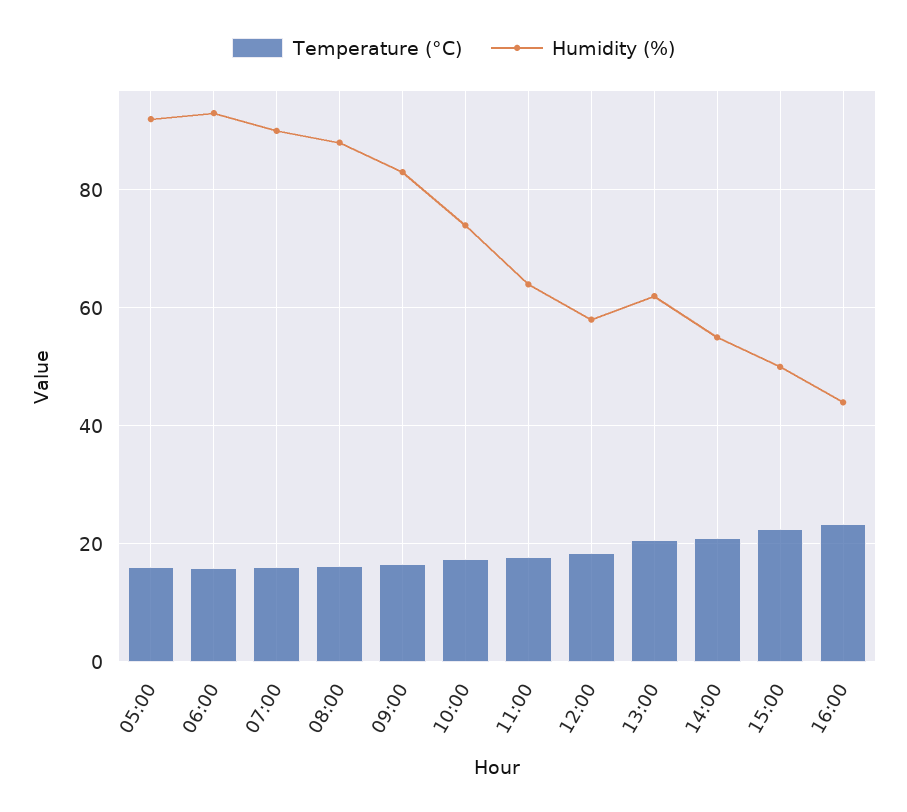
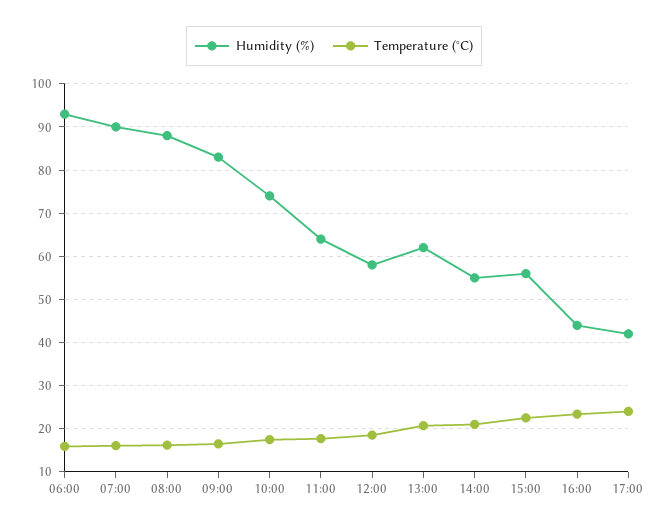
Temperature (°C), 05:00: 16 -> none
Humidity (%), 05:00: 92 -> none
Humidity (%), 15:00: 50 -> 56
Humidity (%), 17:00: none -> 42
Temperature (°C), 17:00: none -> 24

